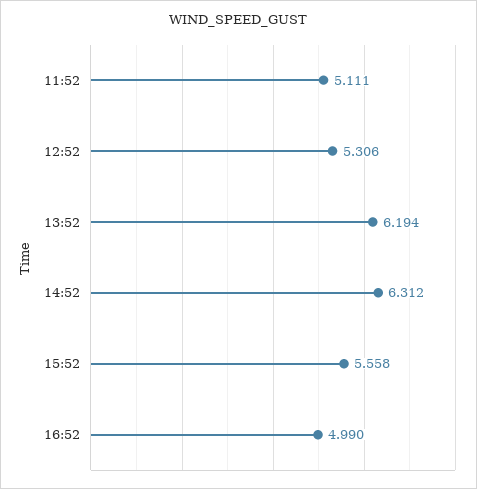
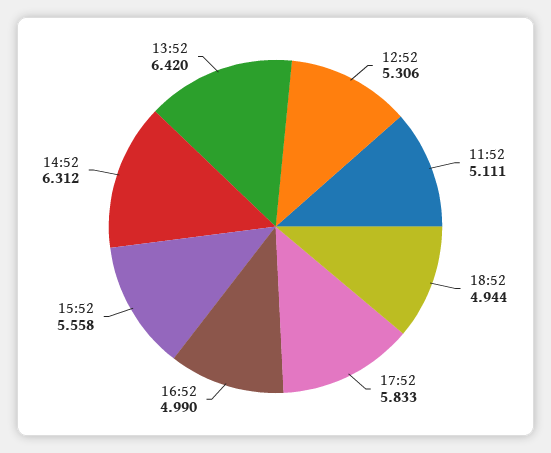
13:52: 6.194 -> 6.42
18:52: none -> 4.944
17:52: none -> 5.833

